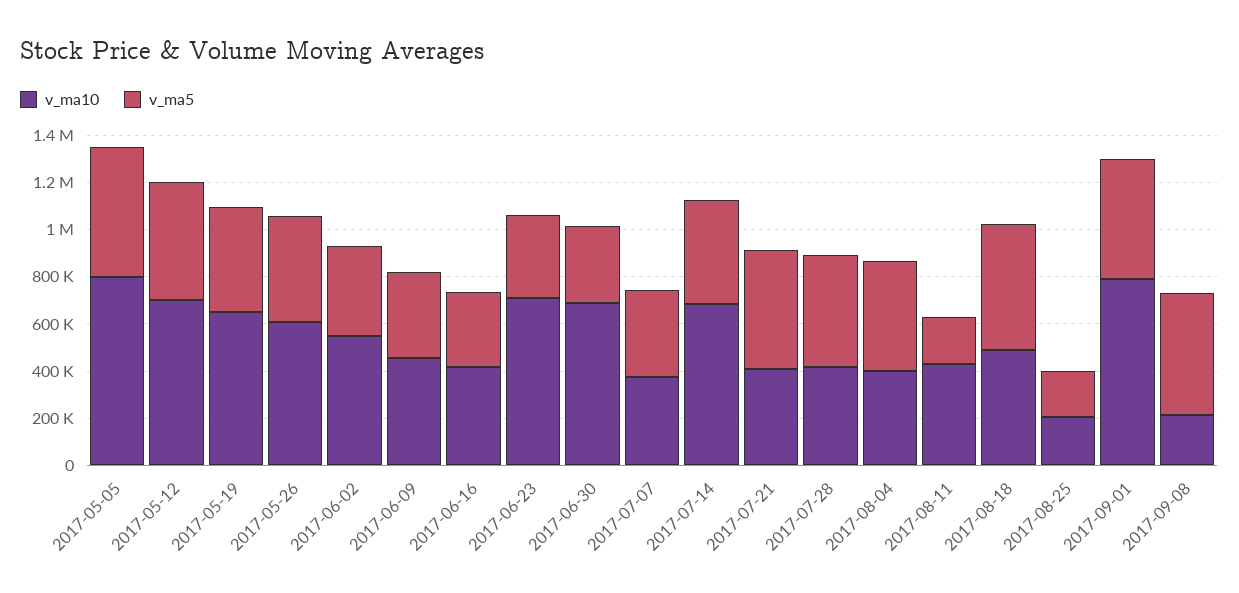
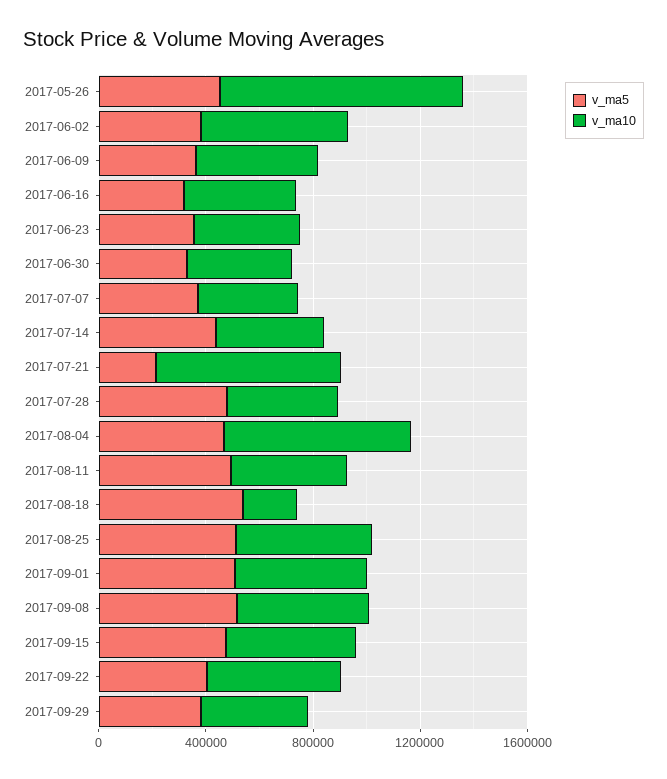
v_ma10, 2017-05-05: 800000 -> none
v_ma5, 2017-05-05: 550000 -> none
v_ma10, 2017-05-12: 700000 -> none
v_ma5, 2017-05-12: 500000 -> none
v_ma10, 2017-05-19: 650000 -> none
v_ma5, 2017-05-19: 450000 -> none
v_ma10, 2017-05-26: 600000 -> 900000
v_ma10, 2017-06-23: 700000 -> 400000
v_ma10, 2017-06-30: 700000 -> 400000
v_ma10, 2017-07-14: 700000 -> 400000
v_ma10, 2017-07-21: 400000 -> 700000
v_ma5, 2017-07-21: 500000 -> 200000
v_ma10, 2017-08-04: 400000 -> 700000
v_ma5, 2017-08-11: 200000 -> 500000
v_ma10, 2017-08-18: 500000 -> 200000
v_ma10, 2017-08-25: 200000 -> 500000
v_ma5, 2017-08-25: 200000 -> 500000
v_ma10, 2017-09-01: 800000 -> 500000
v_ma10, 2017-09-08: 200000 -> 500000
v_ma5, 2017-09-15: none -> 500000
v_ma10, 2017-09-15: none -> 500000
v_ma5, 2017-09-22: none -> 400000
v_ma10, 2017-09-22: none -> 500000
v_ma5, 2017-09-29: none -> 400000
v_ma10, 2017-09-29: none -> 400000

